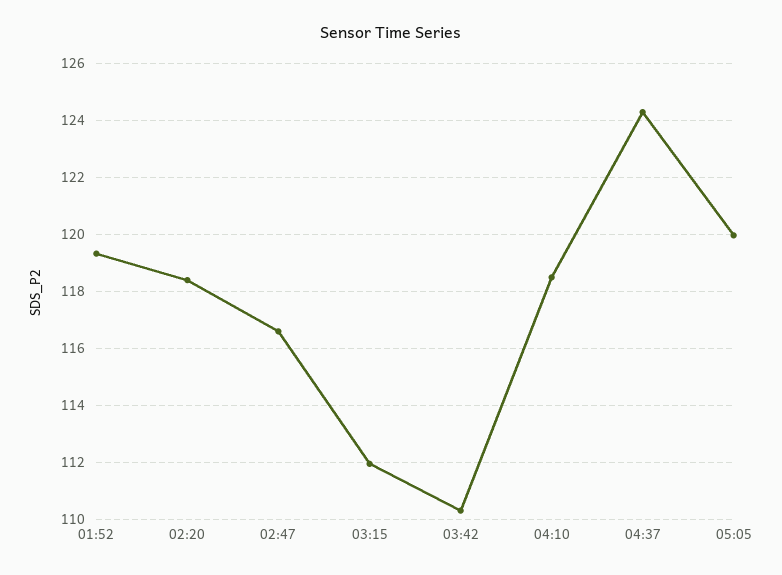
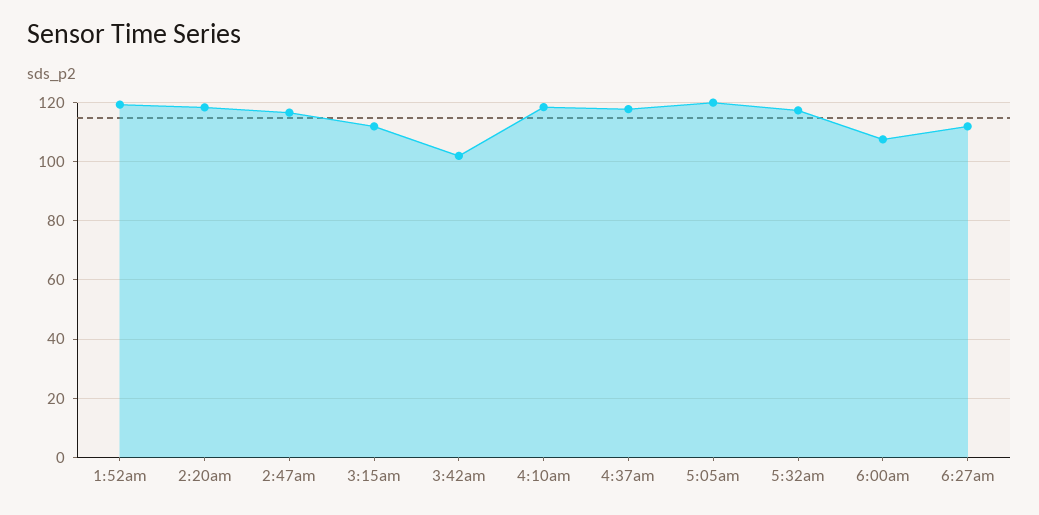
03:42: 110.25 -> 102.5
04:37: 124.25 -> 117.5
5:32am: none -> 117.5
6:00am: none -> 107.5
6:27am: none -> 112.5

